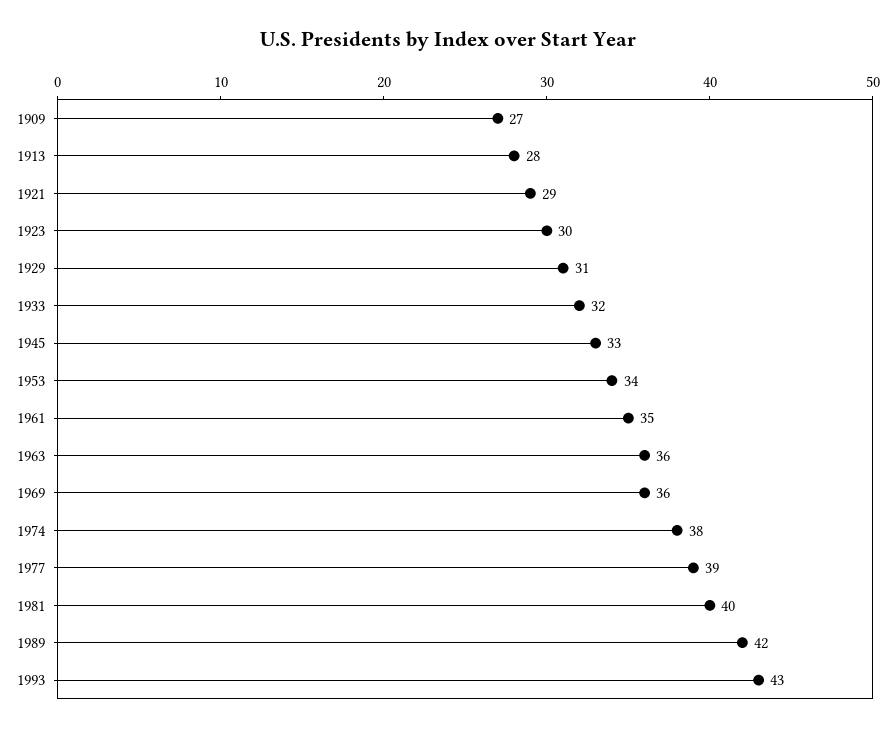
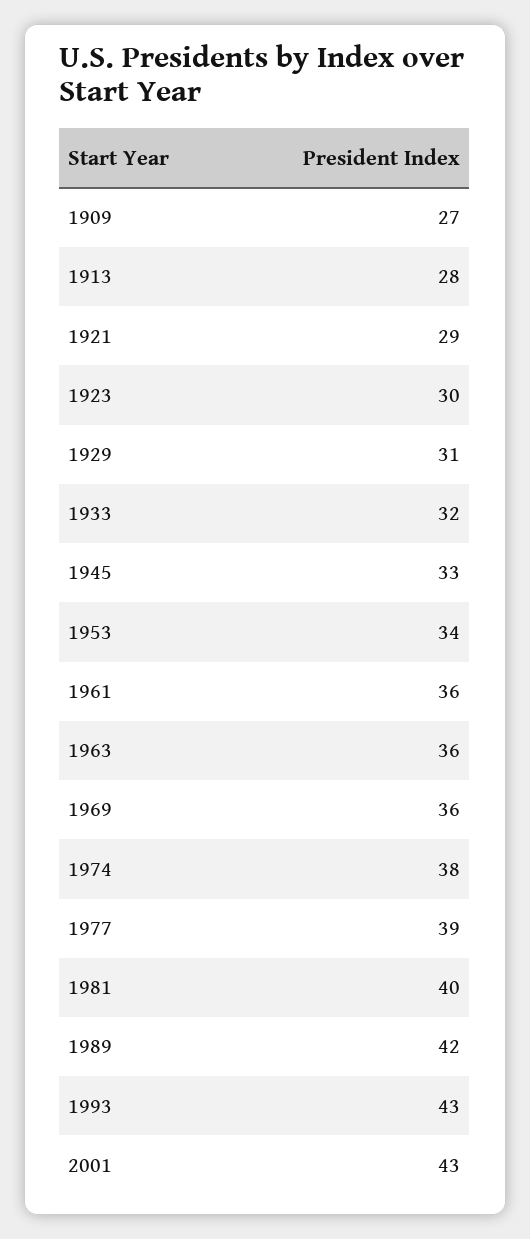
1961: 35 -> 36
2001: none -> 43

